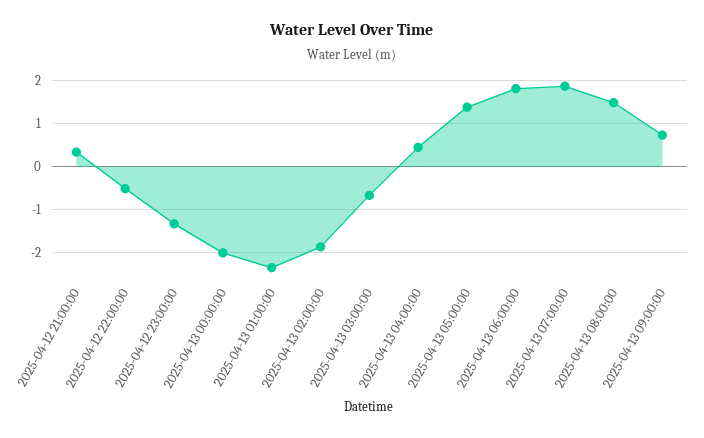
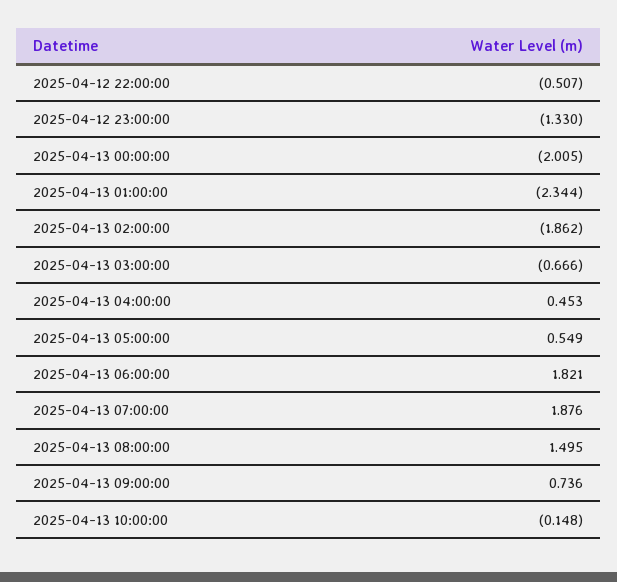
2025-04-12 21:00:00: 0.4 -> none
2025-04-13 05:00:00: 1.4 -> 0.549
2025-04-13 10:00:00: none -> -0.148

